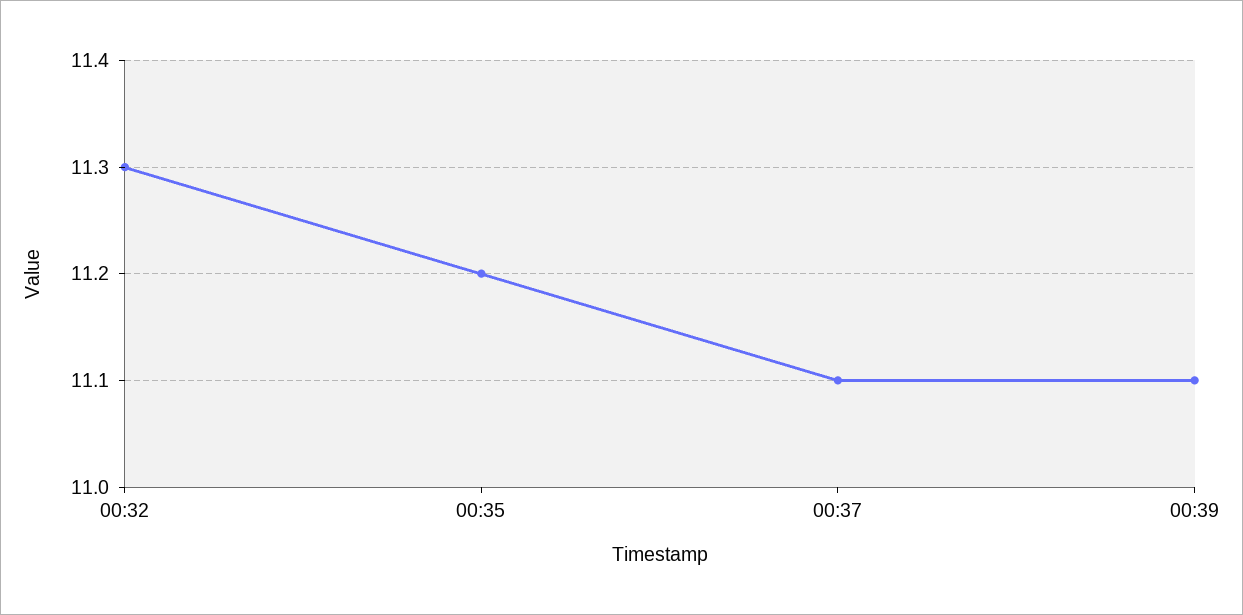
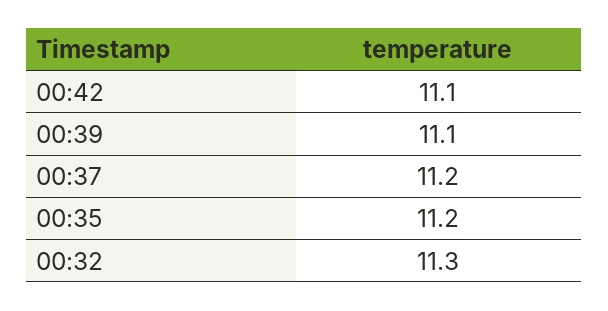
00:37: 11.1 -> 11.2
00:42: none -> 11.1

